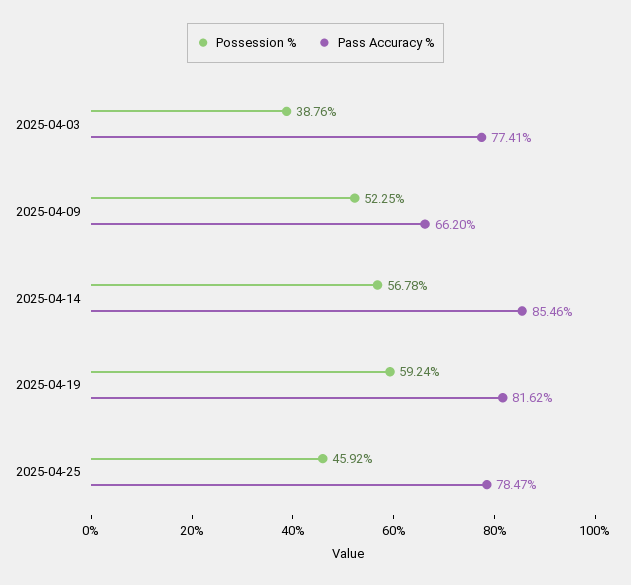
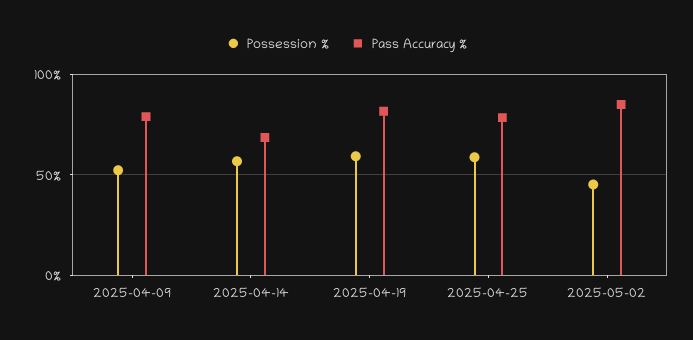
Possession %, 2025-04-03: 38.76 -> none
Pass Accuracy %, 2025-04-03: 77.41 -> none
Pass Accuracy %, 2025-04-09: 66.2 -> 80
Pass Accuracy %, 2025-04-14: 85.46 -> 70
Possession %, 2025-04-25: 45.92 -> 60
Possession %, 2025-05-02: none -> 45
Pass Accuracy %, 2025-05-02: none -> 85

